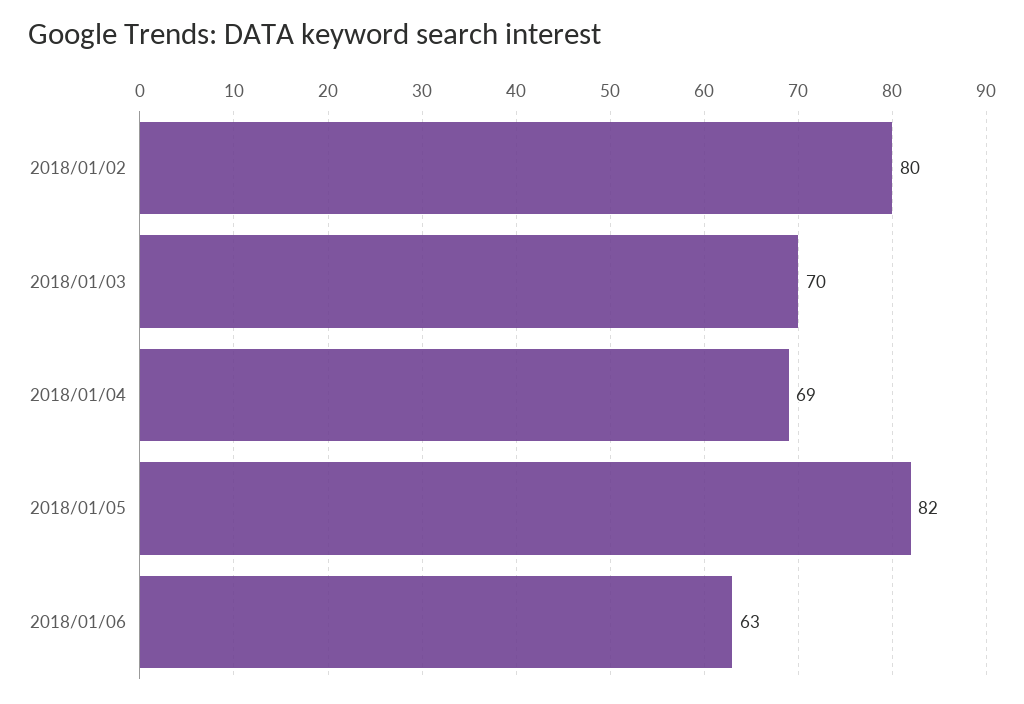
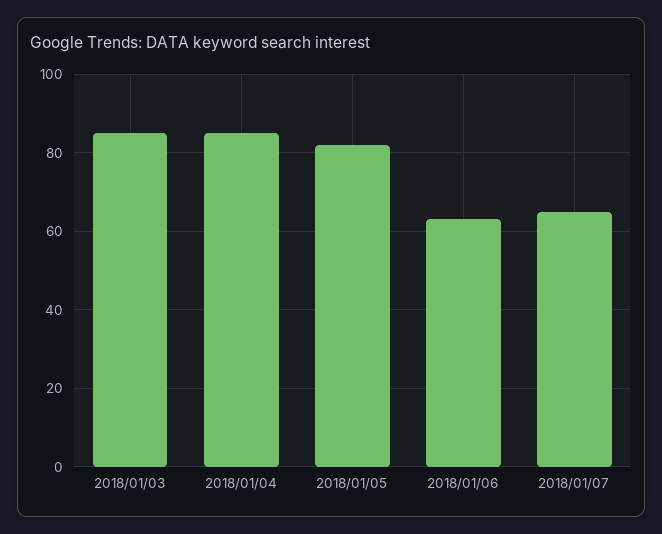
2018/01/02: 80 -> none
2018/01/03: 70 -> 85
2018/01/04: 69 -> 85
2018/01/07: none -> 65

